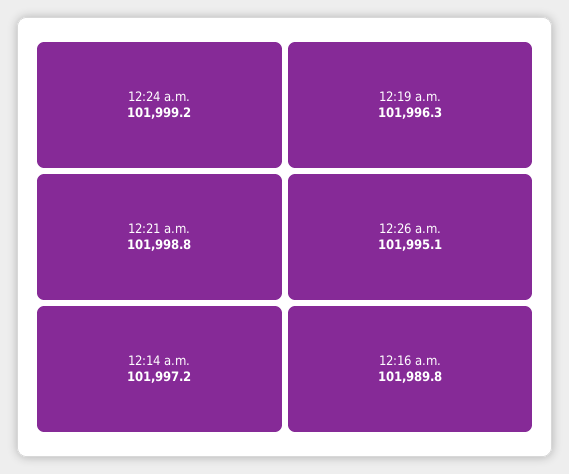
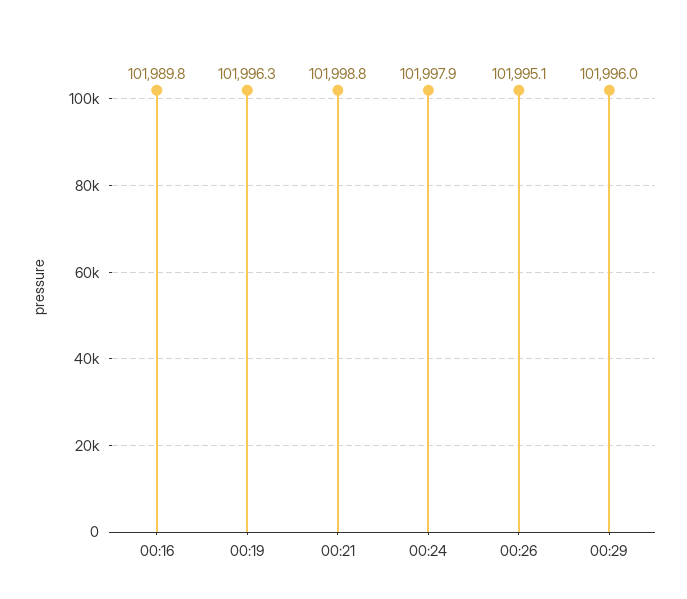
12:24 a.m.: 101999.2 -> 101997.9
12:14 a.m.: 101997.2 -> none
00:29: none -> 101996

